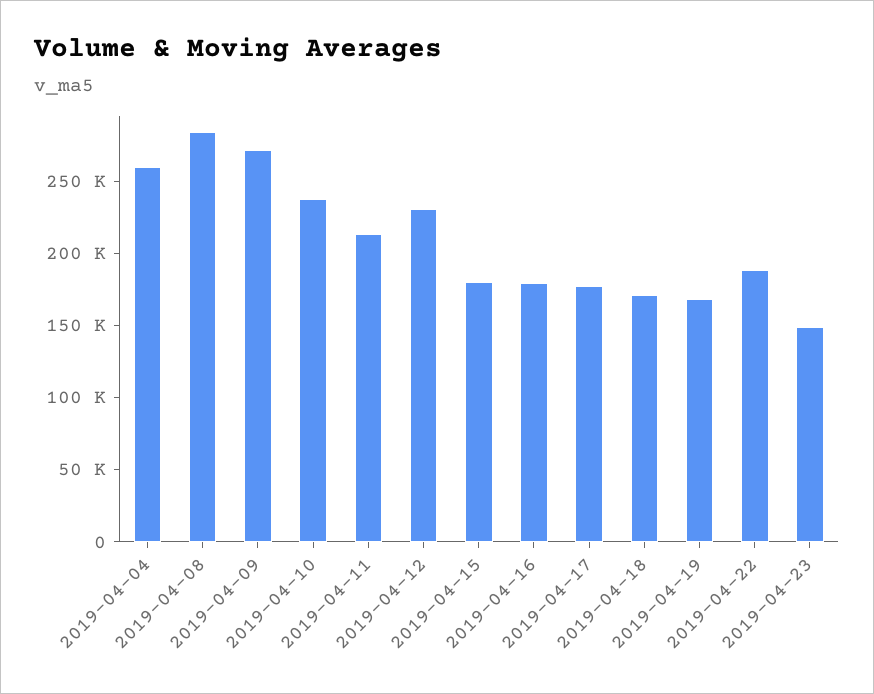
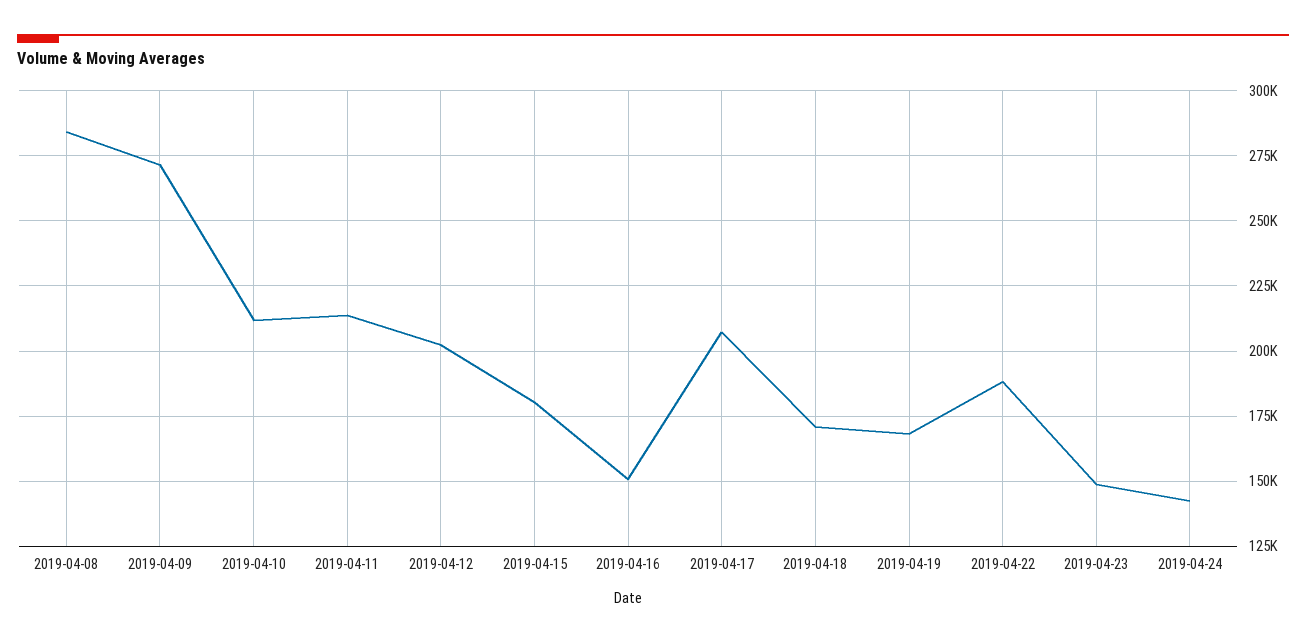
2019-04-04: 260000 -> none
2019-04-10: 240000 -> 212500
2019-04-12: 230000 -> 202500
2019-04-16: 180000 -> 150000
2019-04-17: 180000 -> 207500
2019-04-24: none -> 142500

